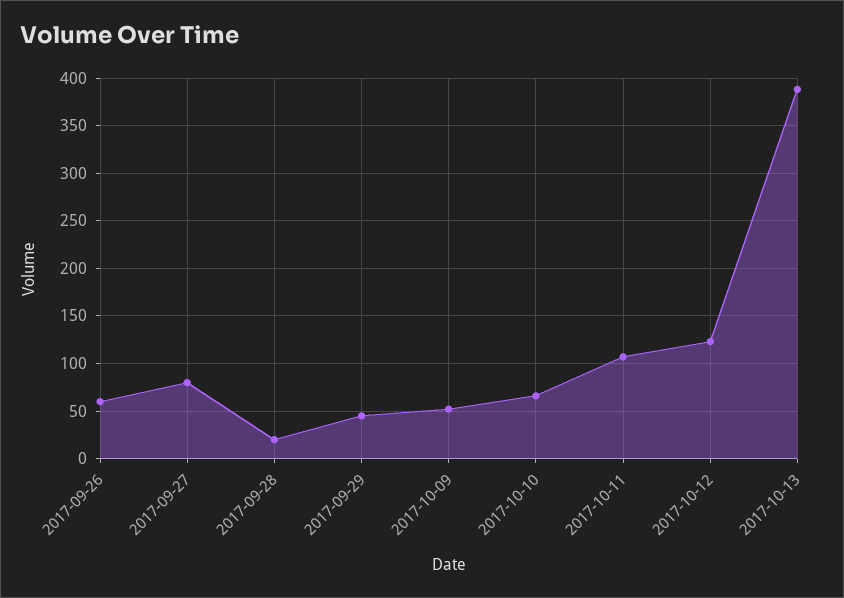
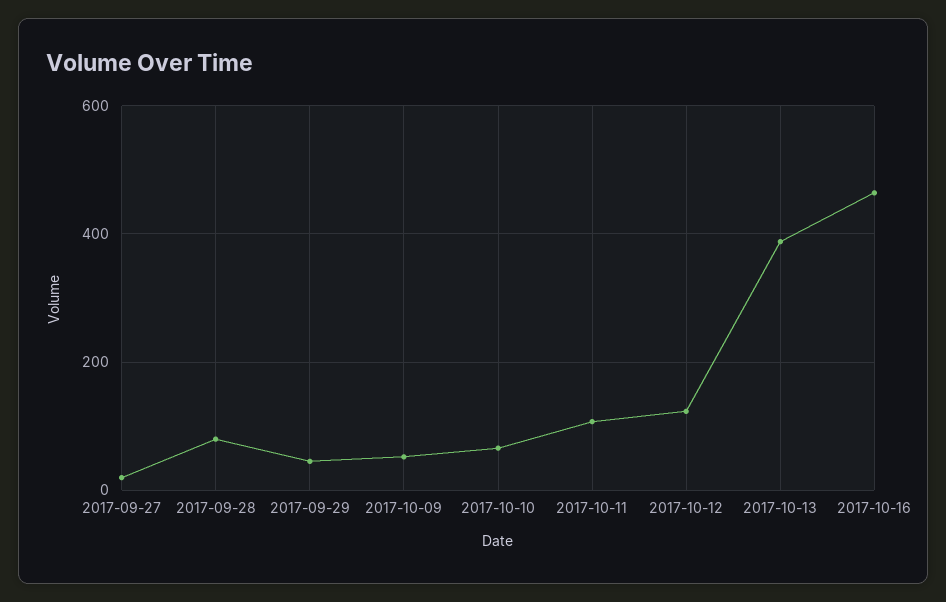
2017-09-26: 60 -> none
2017-09-27: 80 -> 20
2017-09-28: 20 -> 80
2017-10-16: none -> 460

